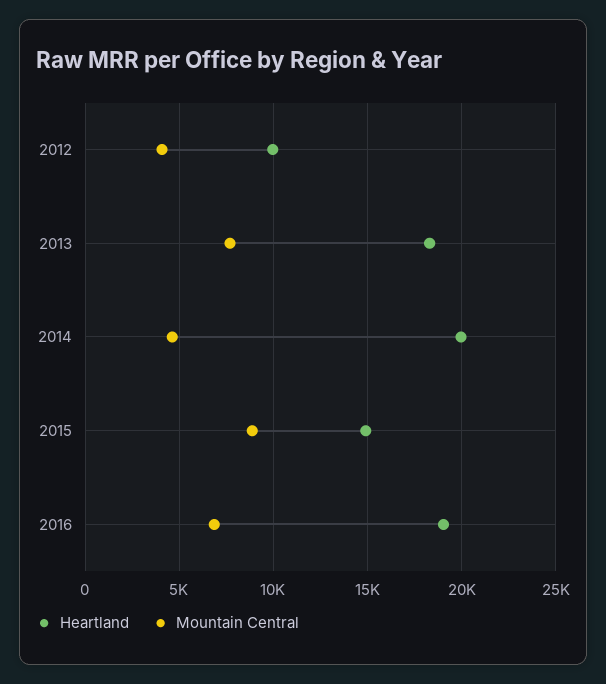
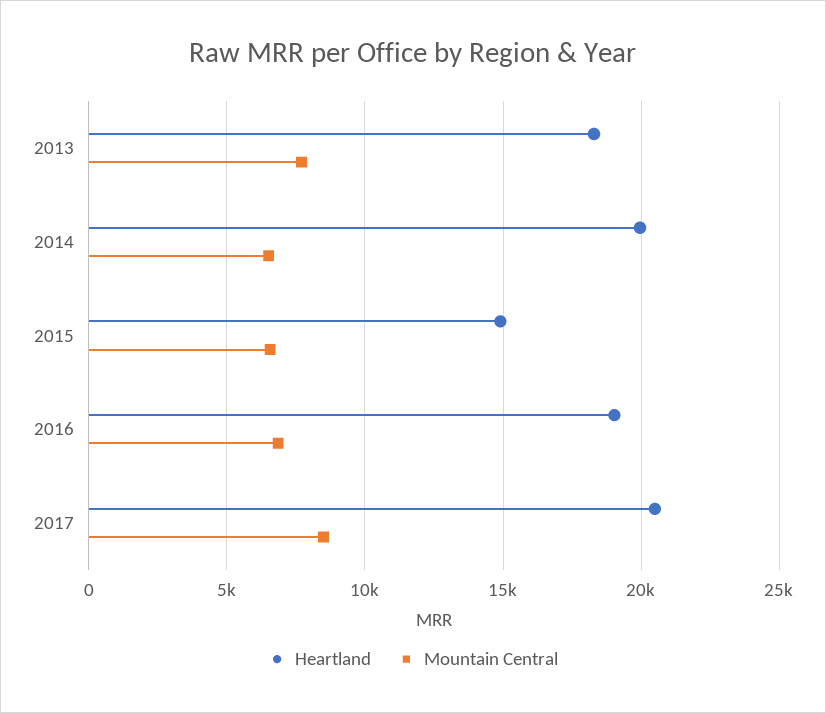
Heartland, 2012: 10000 -> none
Mountain Central, 2012: 4000 -> none
Mountain Central, 2014: 4500 -> 6500
Mountain Central, 2015: 9000 -> 6500
Heartland, 2017: none -> 20500
Mountain Central, 2017: none -> 8500

